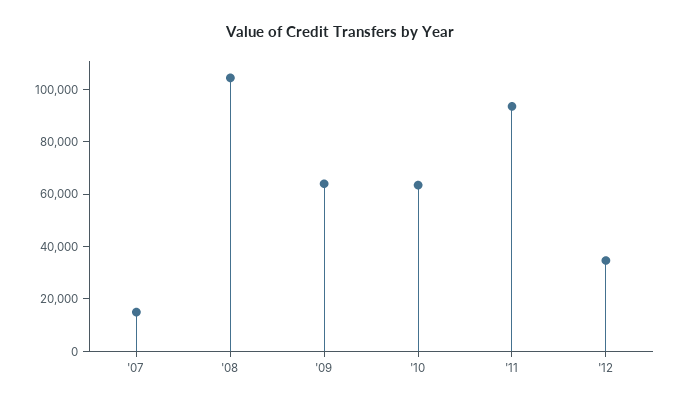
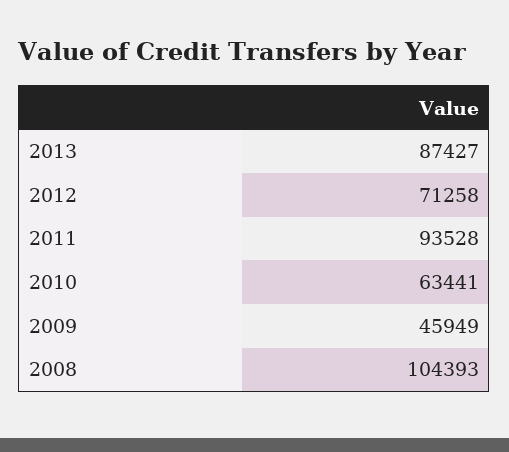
'07: 15000 -> none
'09: 65000 -> 45949
'12: 35000 -> 71258
2013: none -> 87427

